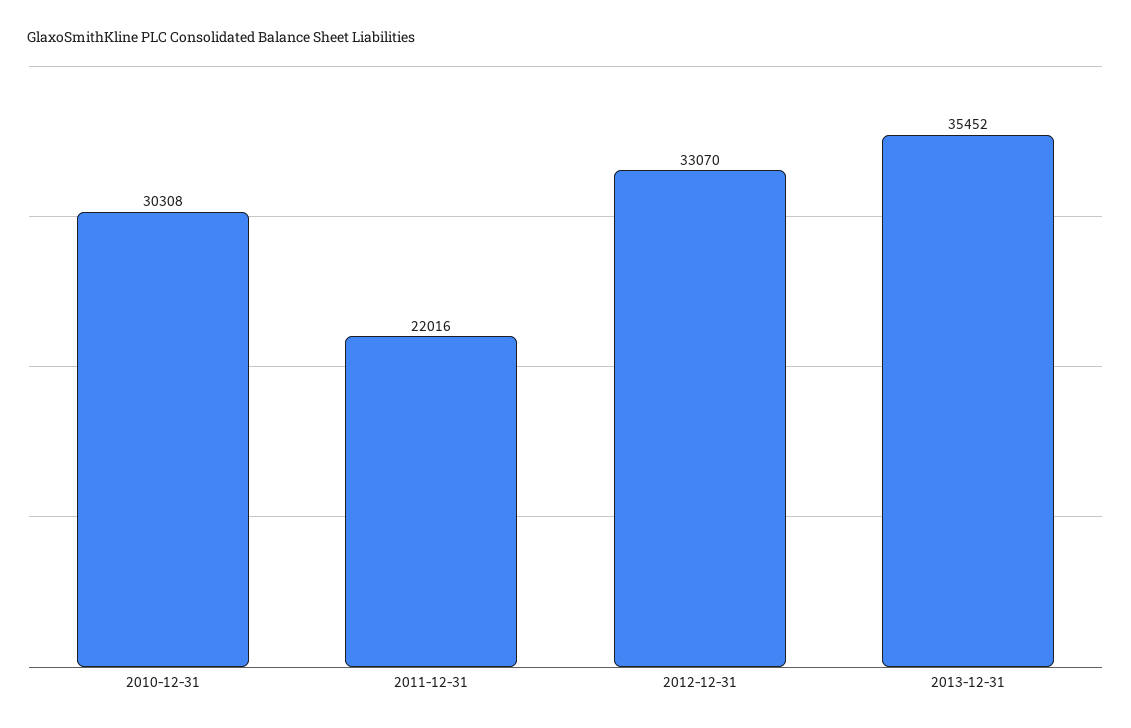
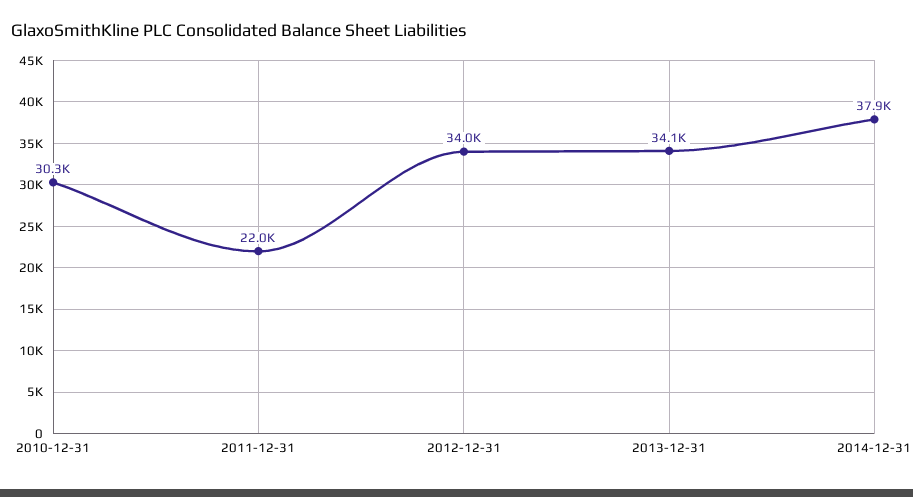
2012-12-31: 33070 -> 34000
2013-12-31: 35452 -> 34100
2014-12-31: none -> 37900

